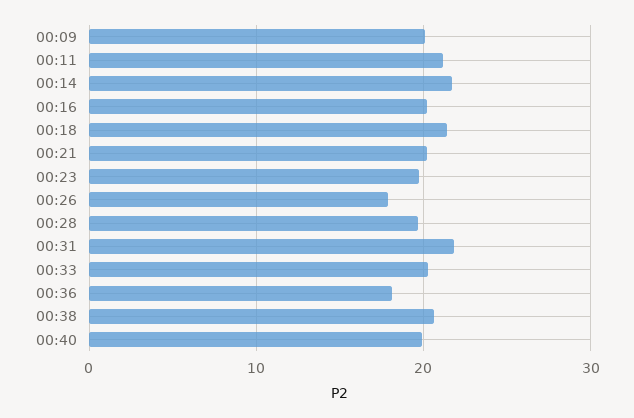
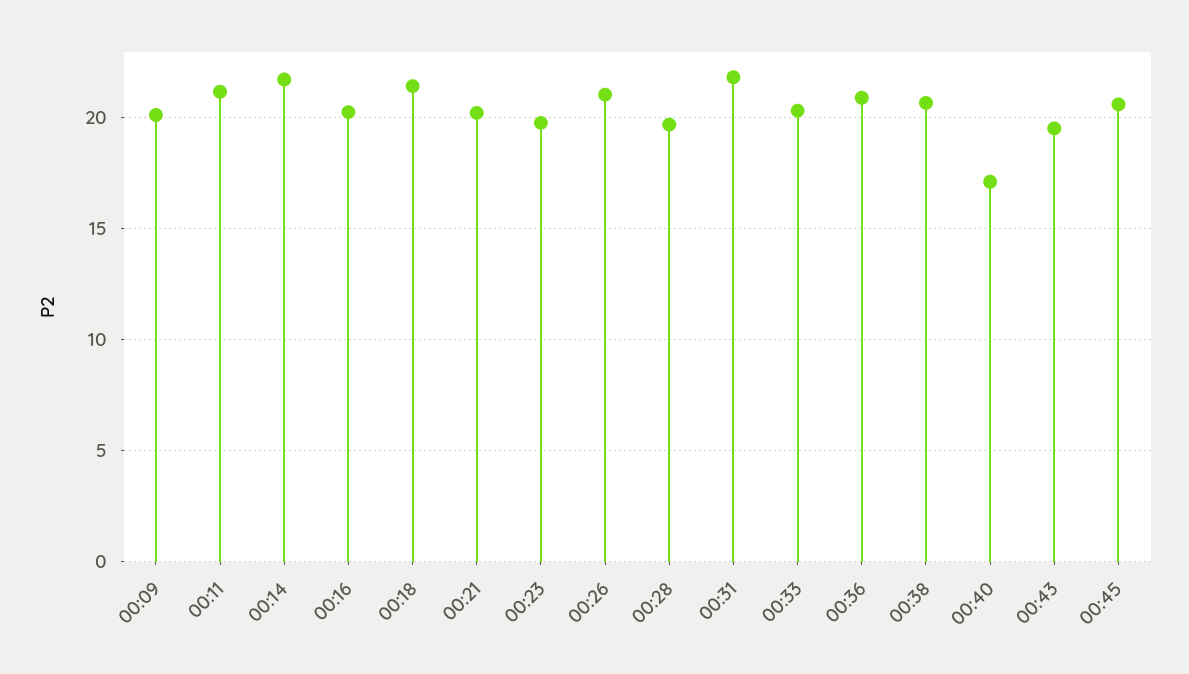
00:26: 18 -> 21
00:36: 18 -> 21
00:40: 20 -> 17
00:43: none -> 19.5
00:45: none -> 20.5

